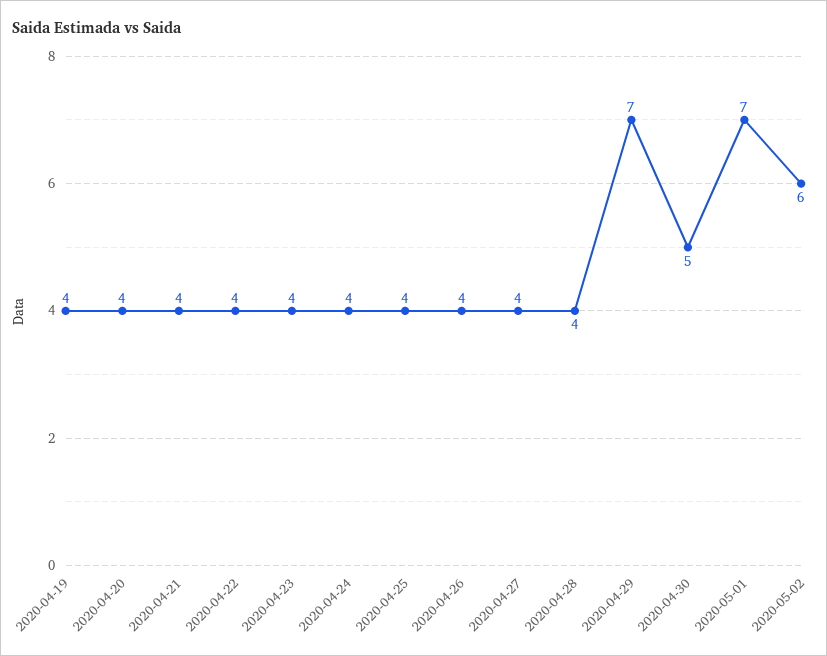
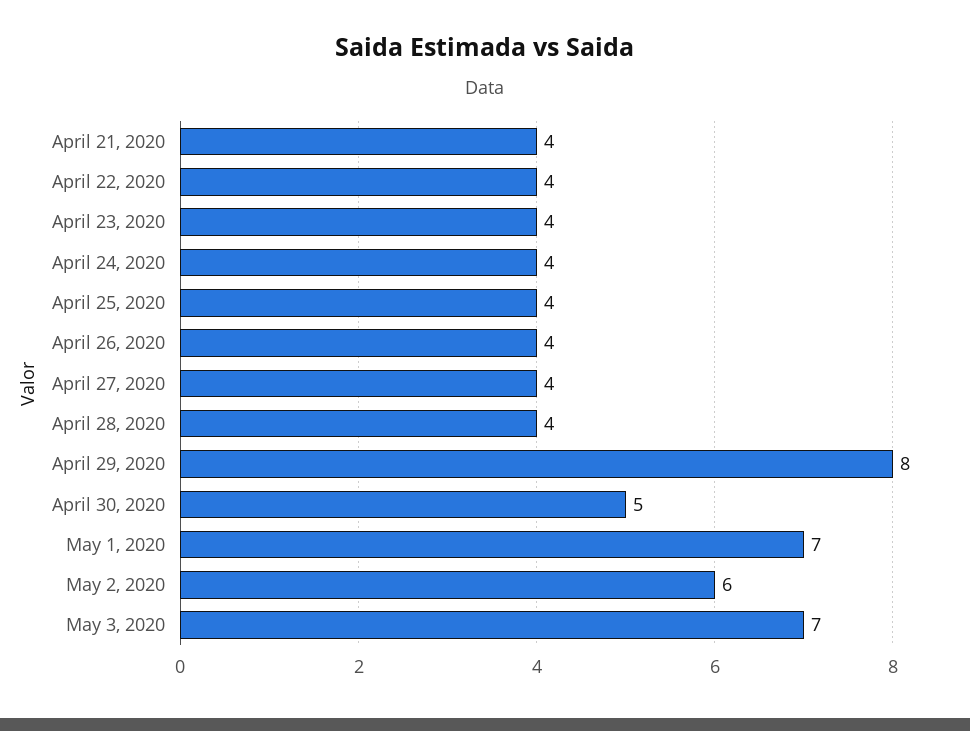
2020-04-19: 4 -> none
2020-04-20: 4 -> none
2020-04-29: 7 -> 8
May 3, 2020: none -> 7

